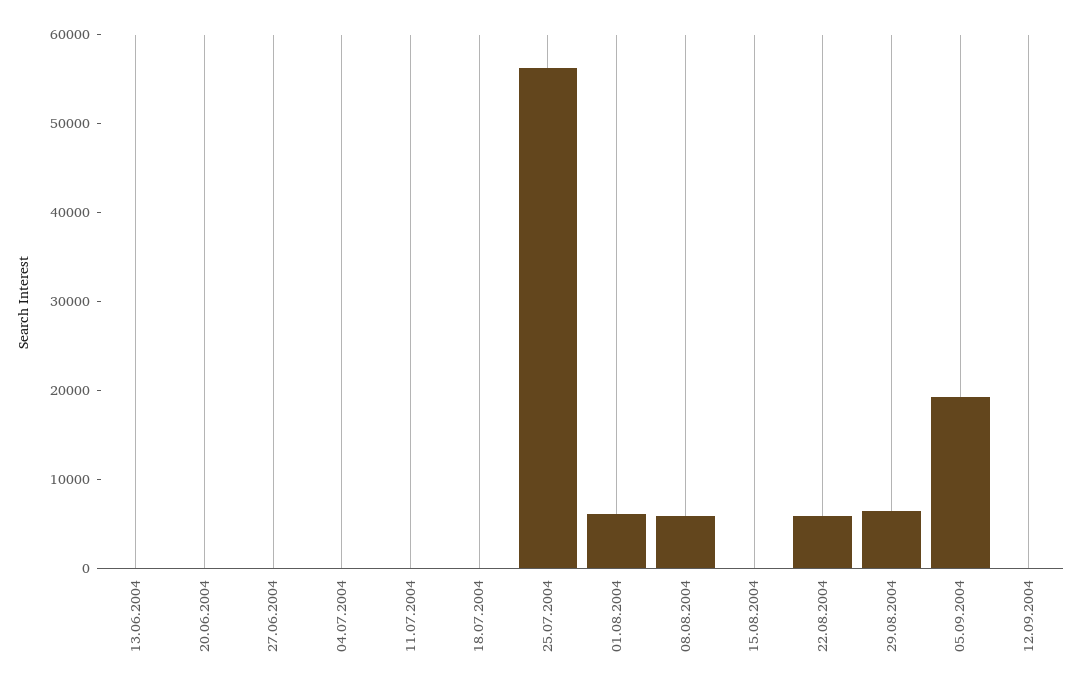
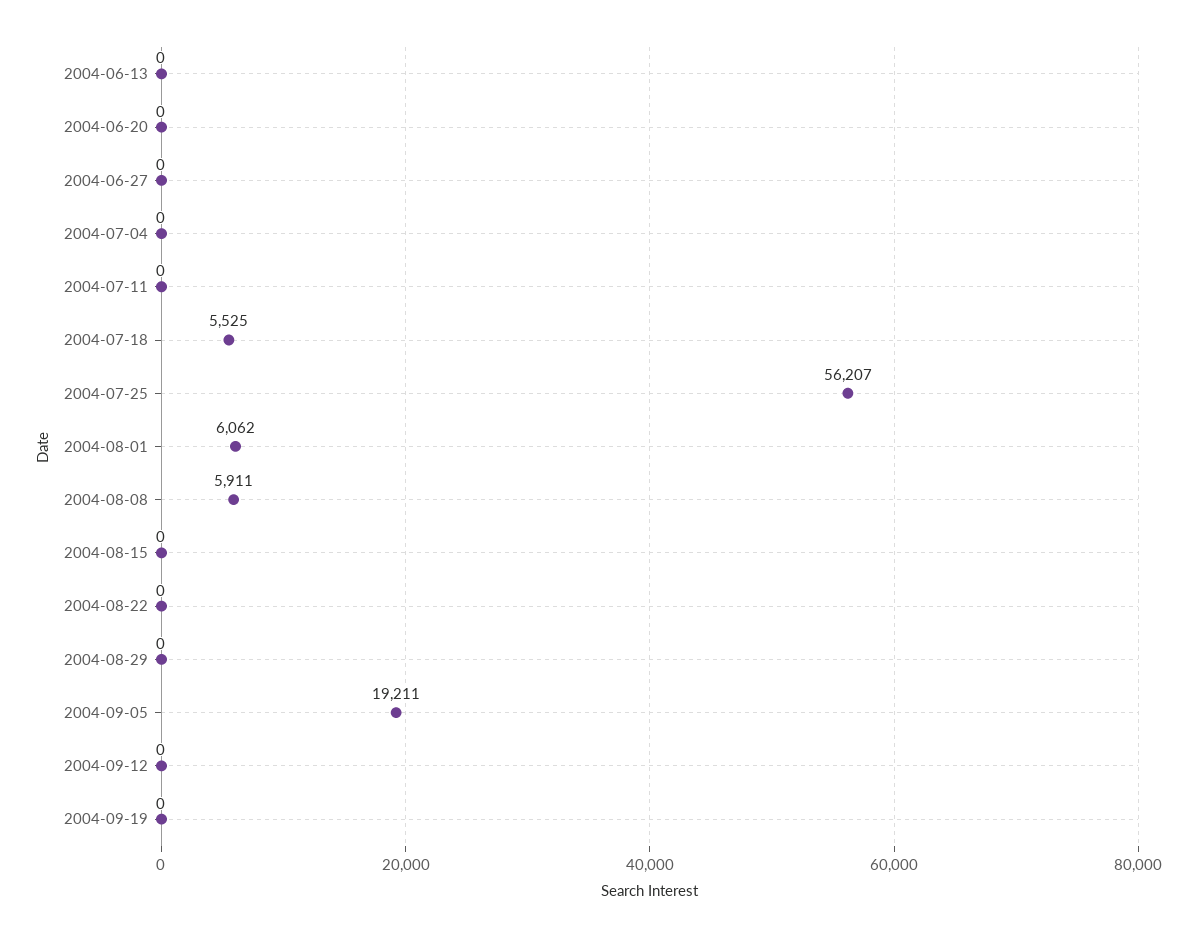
18.07.2004: 0 -> 5525
22.08.2004: 6000 -> 0
29.08.2004: 6000 -> 0
2004-09-19: none -> 0

